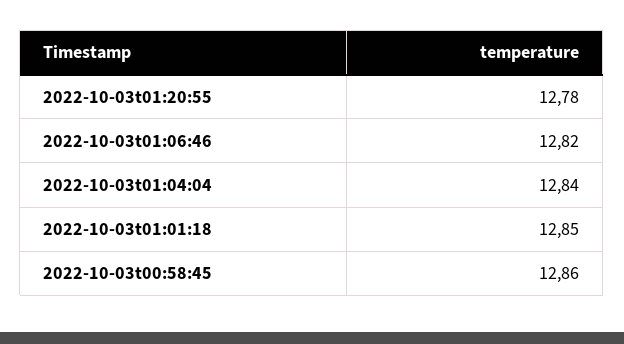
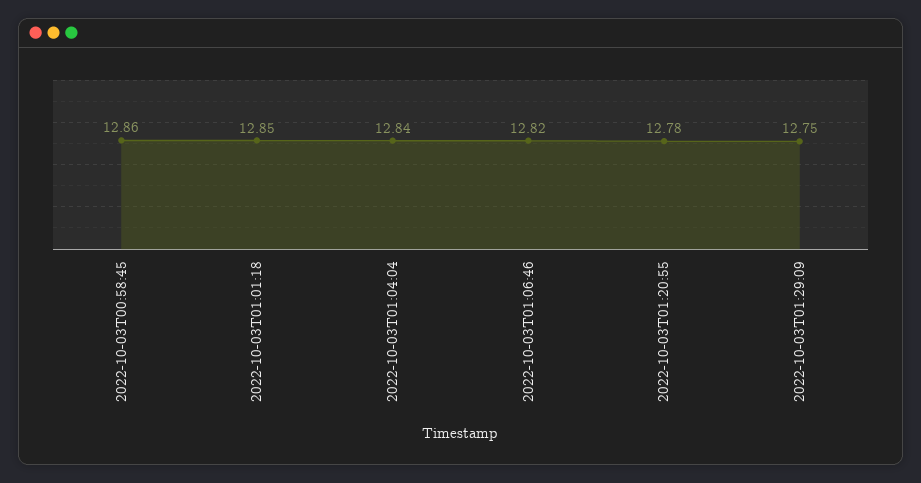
2022-10-03T01:29:09: none -> 12.75

